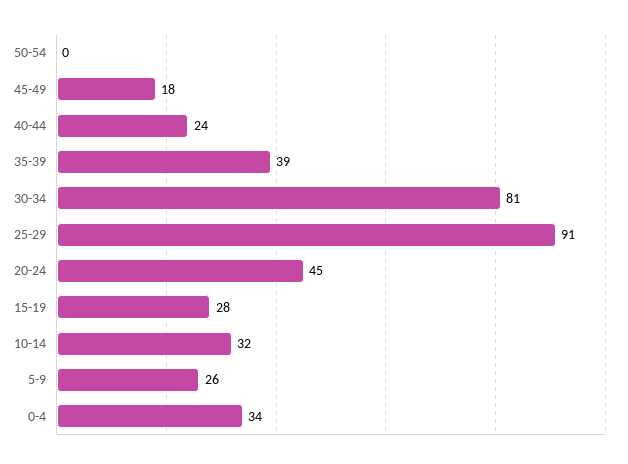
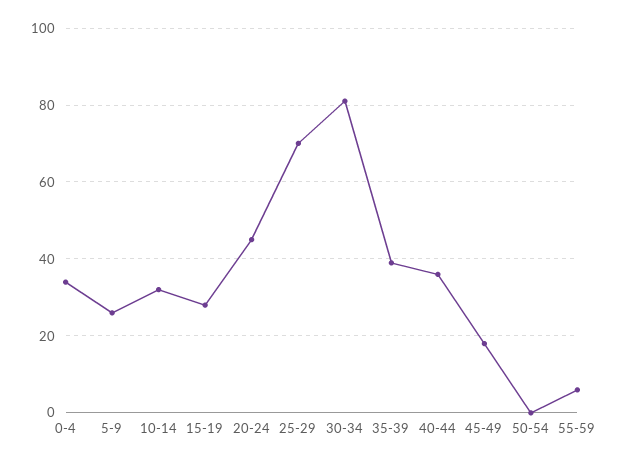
40-44: 24 -> 35
25-29: 91 -> 70
55-59: none -> 5

